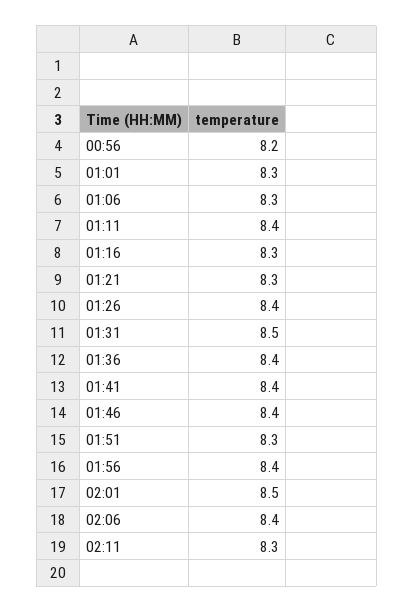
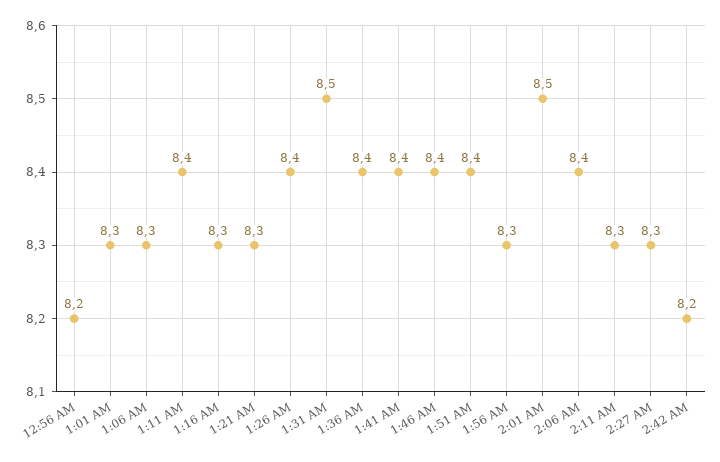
01:51: 8.3 -> 8.4
01:56: 8.4 -> 8.3
2:27 AM: none -> 8.3
2:42 AM: none -> 8.2

